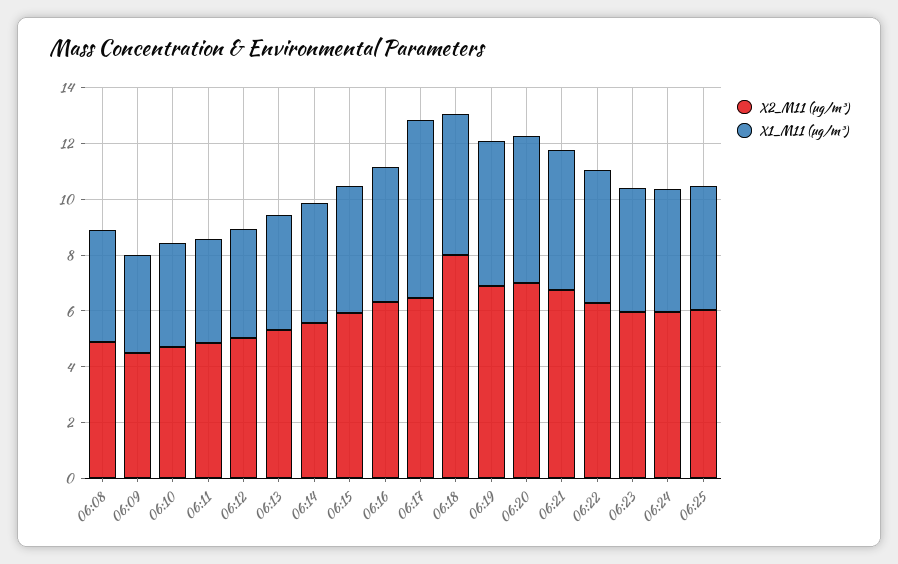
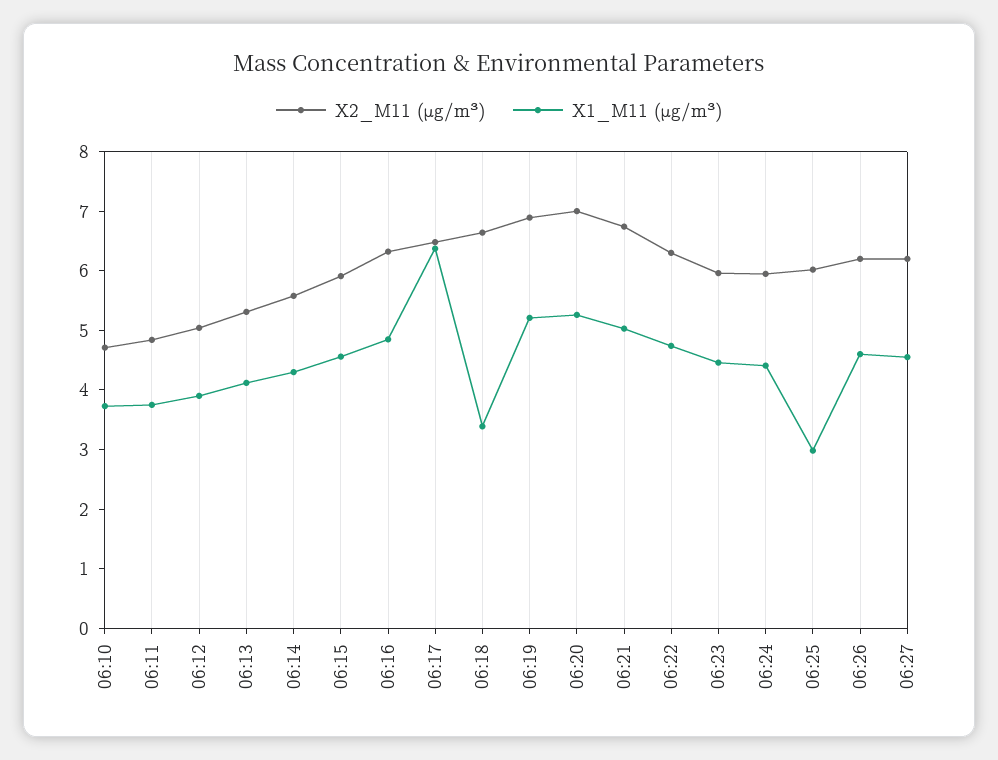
X2_M11 (μg/m³), 06:08: 5 -> none
X1_M11 (μg/m³), 06:08: 4 -> none
X2_M11 (μg/m³), 06:09: 4.5 -> none
X1_M11 (μg/m³), 06:09: 3.5 -> none
X2_M11 (μg/m³), 06:18: 8 -> 6.6
X1_M11 (μg/m³), 06:18: 5 -> 3.4
X1_M11 (μg/m³), 06:25: 4.5 -> 3
X2_M11 (μg/m³), 06:26: none -> 6.2
X1_M11 (μg/m³), 06:26: none -> 4.6
X2_M11 (μg/m³), 06:27: none -> 6.2
X1_M11 (μg/m³), 06:27: none -> 4.6

